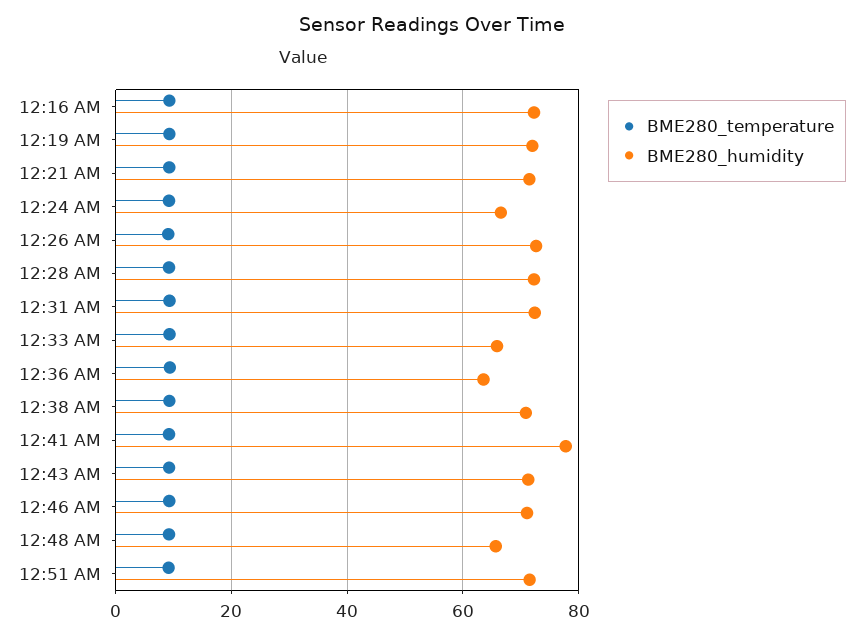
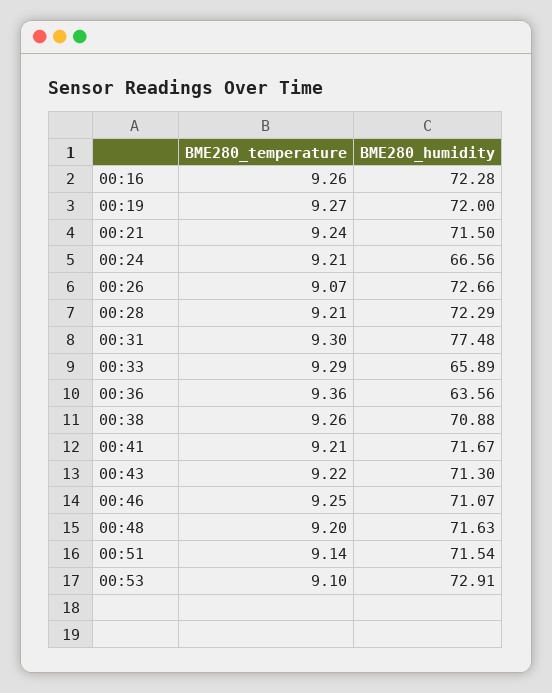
BME280_humidity, 12:31 AM: 72 -> 77.48
BME280_humidity, 12:41 AM: 78 -> 71.67
BME280_humidity, 12:48 AM: 66 -> 71.63
BME280_temperature, 00:53: none -> 9.1
BME280_humidity, 00:53: none -> 72.91

